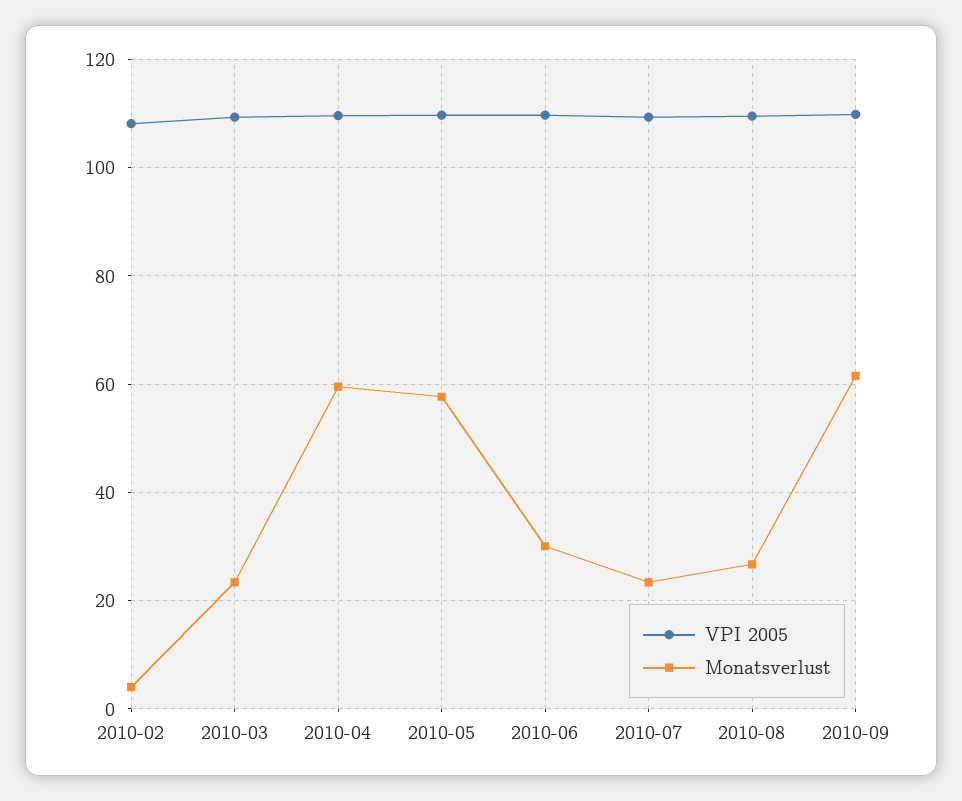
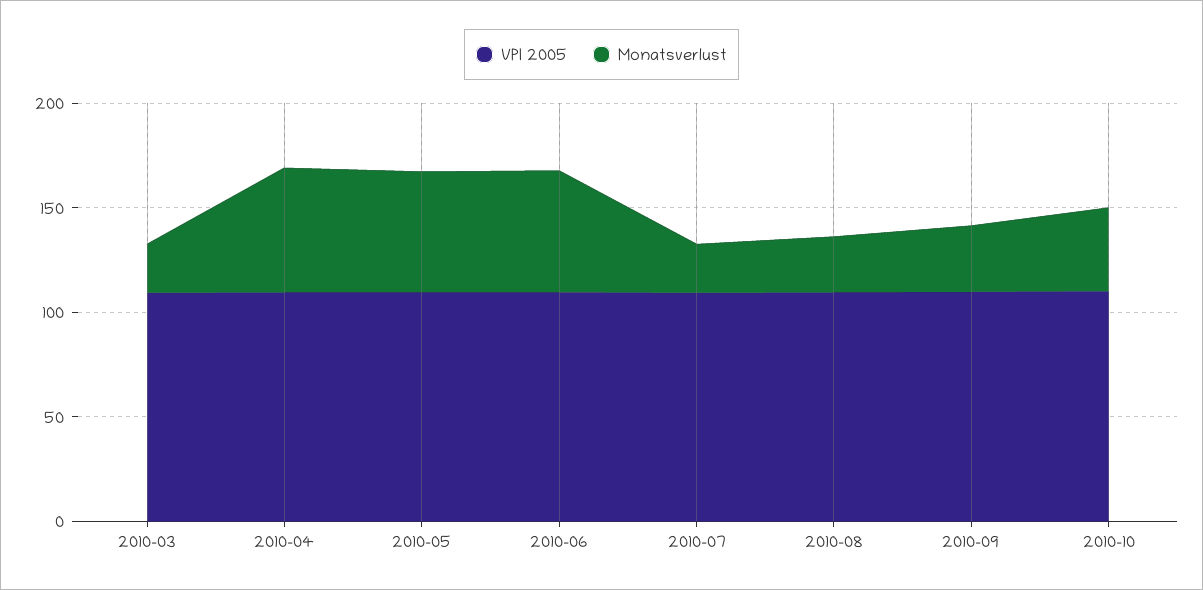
VPI 2005, 2010-02: 108 -> none
Monatsverlust, 2010-02: 4 -> none
Monatsverlust, 2010-06: 30 -> 60
Monatsverlust, 2010-09: 62 -> 30
VPI 2005, 2010-10: none -> 110
Monatsverlust, 2010-10: none -> 40

